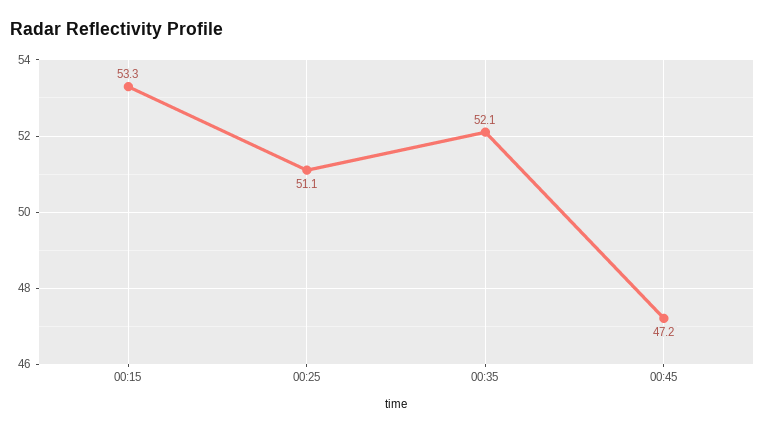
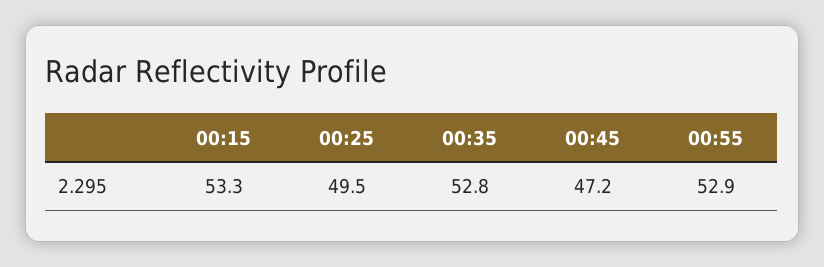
00:25: 51.1 -> 49.5
00:35: 52.1 -> 52.8
00:55: none -> 52.9

